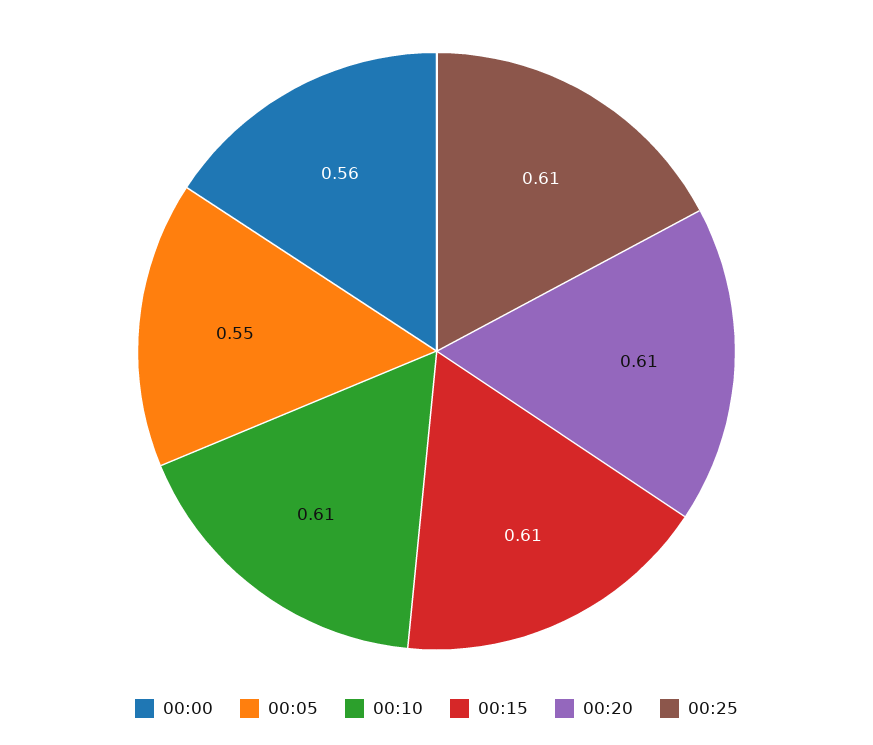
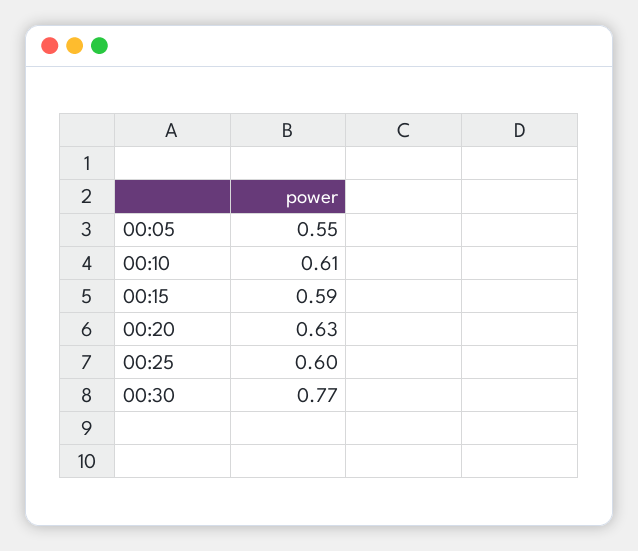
00:00: 0.56 -> none
00:15: 0.61 -> 0.59
00:20: 0.61 -> 0.63
00:25: 0.61 -> 0.6
00:30: none -> 0.77

